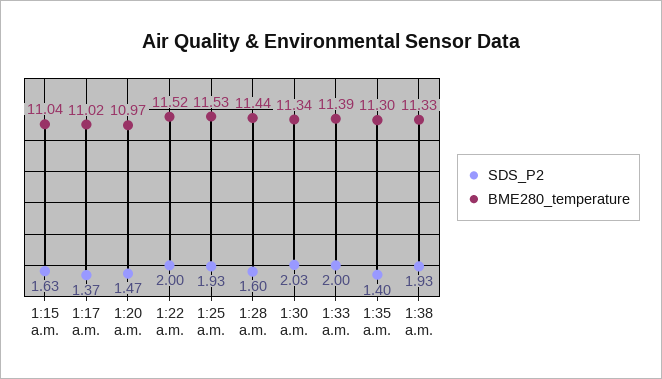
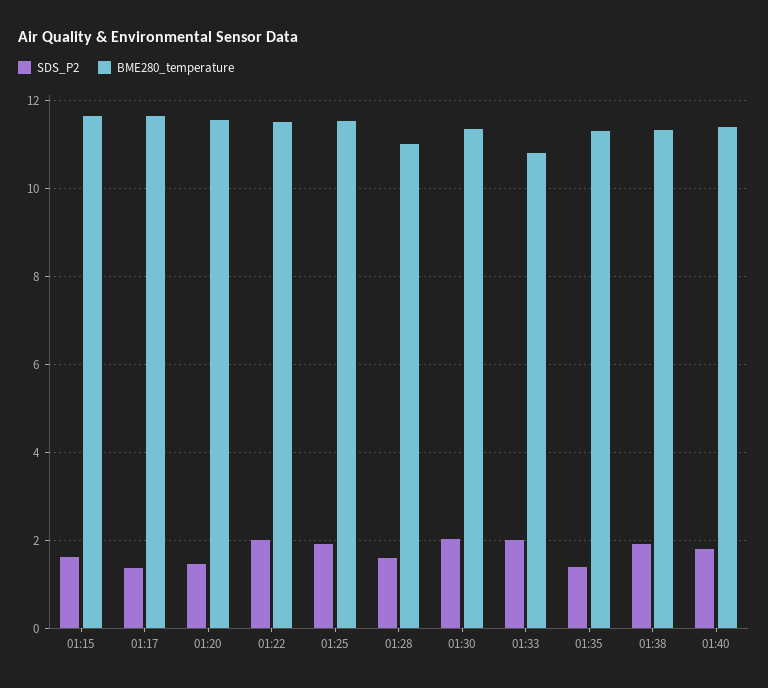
BME280_temperature, 1:15 a.m.: 11.04 -> 11.6
BME280_temperature, 1:17 a.m.: 11.02 -> 11.6
BME280_temperature, 1:20 a.m.: 10.97 -> 11.6
BME280_temperature, 1:28 a.m.: 11.44 -> 11
BME280_temperature, 1:33 a.m.: 11.39 -> 10.8
SDS_P2, 01:40: none -> 1.8
BME280_temperature, 01:40: none -> 11.4

